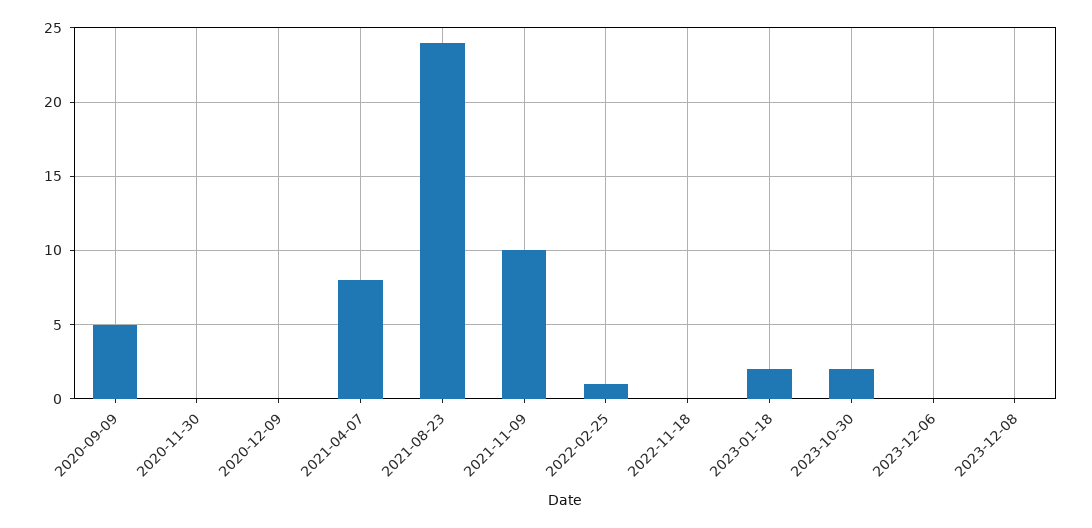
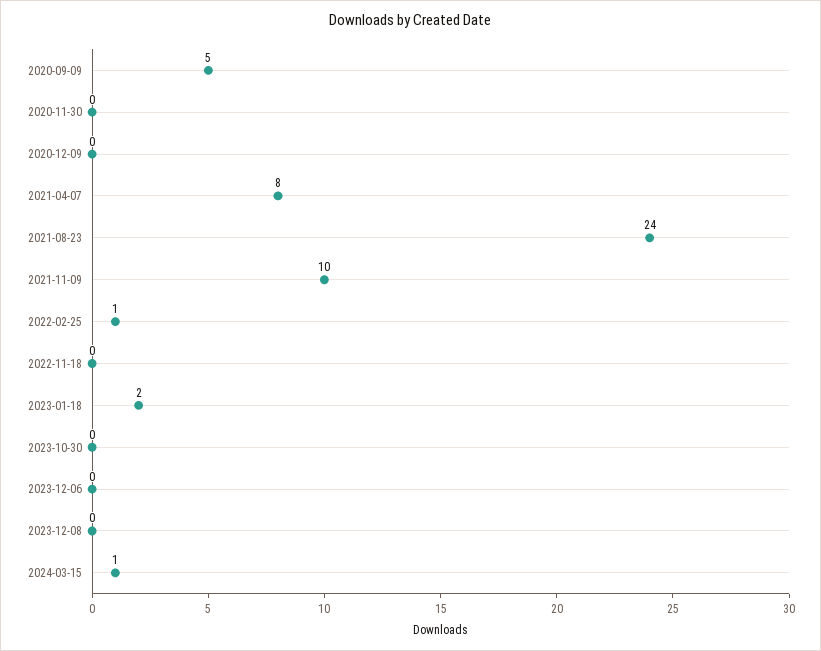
2023-10-30: 2 -> 0
2024-03-15: none -> 1

